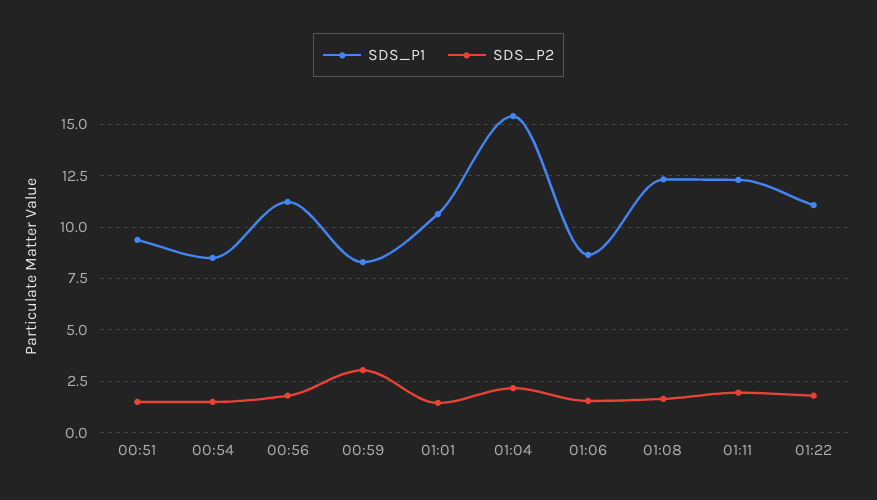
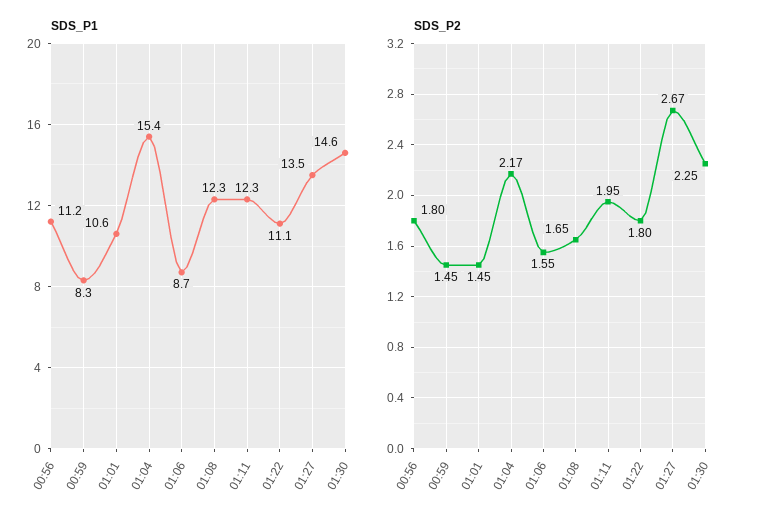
SDS_P1, 00:51: 9.5 -> none
SDS_P2, 00:51: 1.5 -> none
SDS_P1, 00:54: 8.5 -> none
SDS_P2, 00:54: 1.5 -> none
SDS_P2, 00:59: 3 -> 1.45
SDS_P1, 01:27: none -> 13.5
SDS_P1, 01:30: none -> 14.6
SDS_P2, 01:27: none -> 2.67
SDS_P2, 01:30: none -> 2.25

